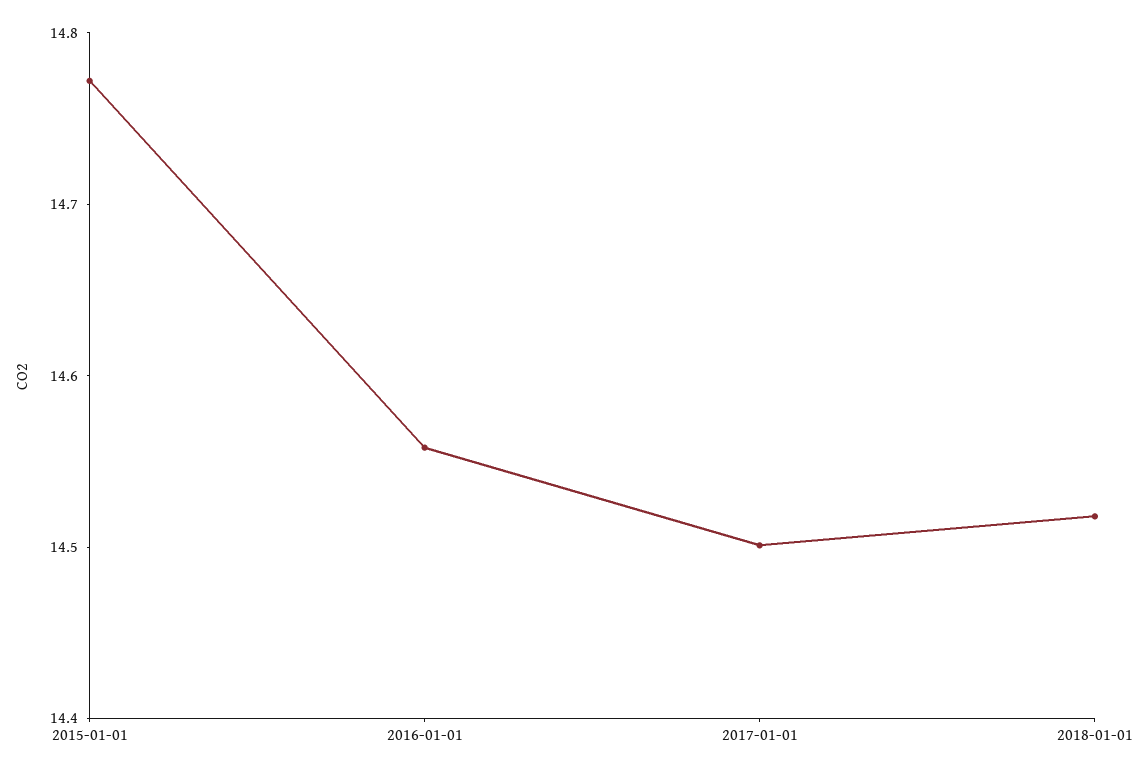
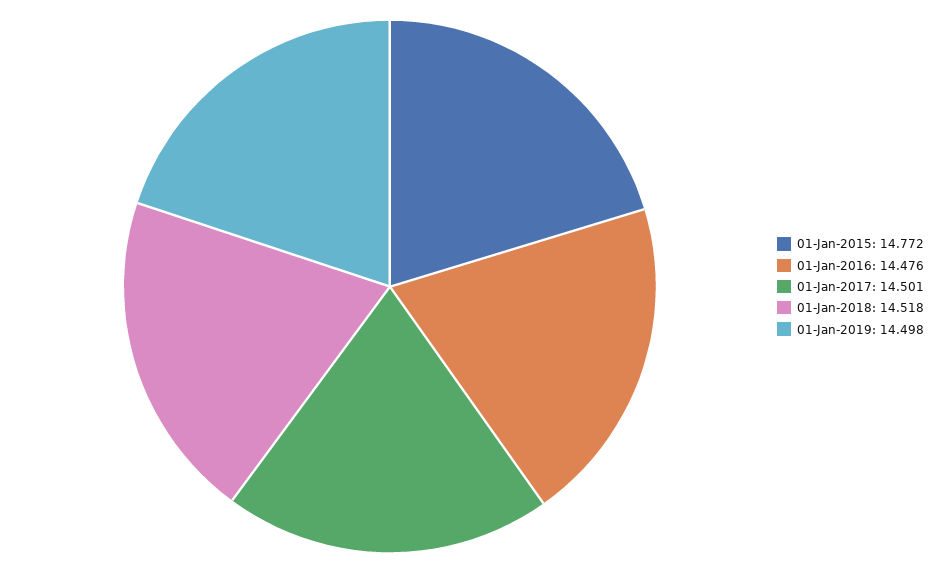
2016-01-01: 14.56 -> 14.476
01-Jan-2019: none -> 14.498

